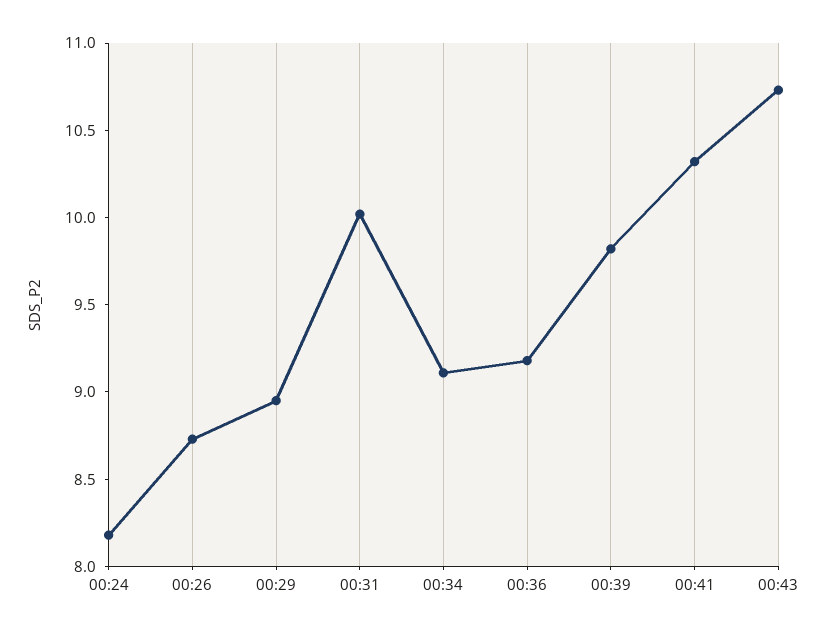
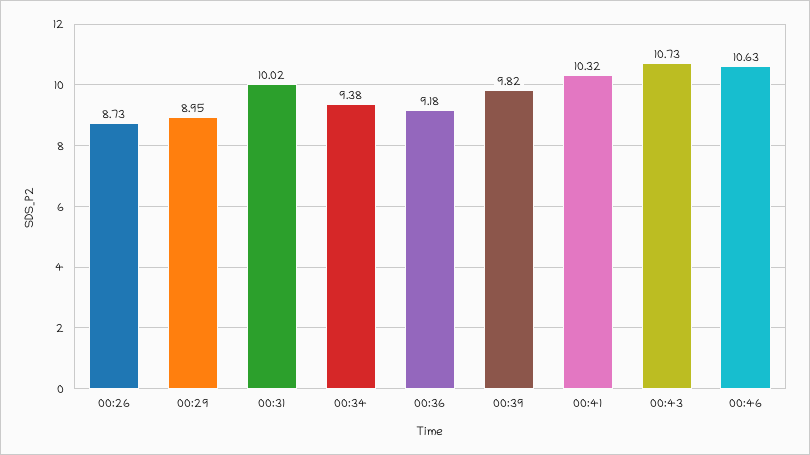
00:24: 8.2 -> none
00:34: 9.1 -> 9.38
00:46: none -> 10.63

